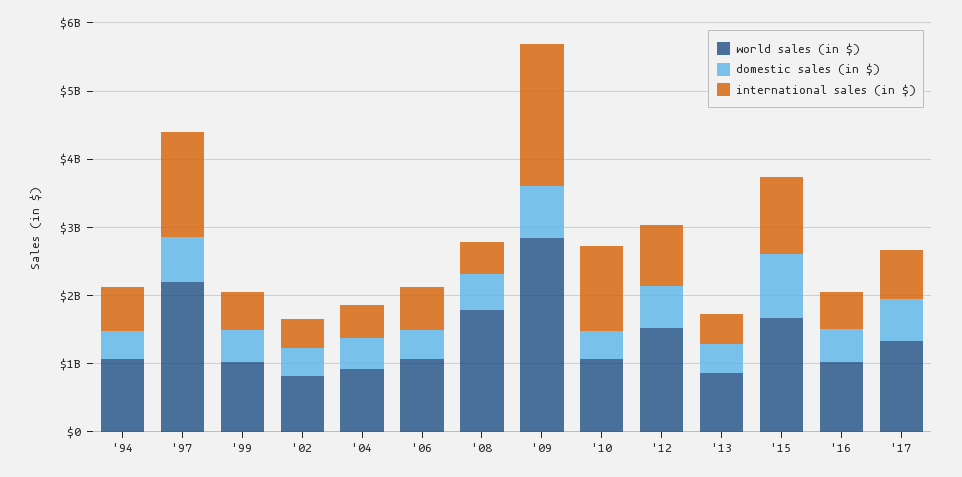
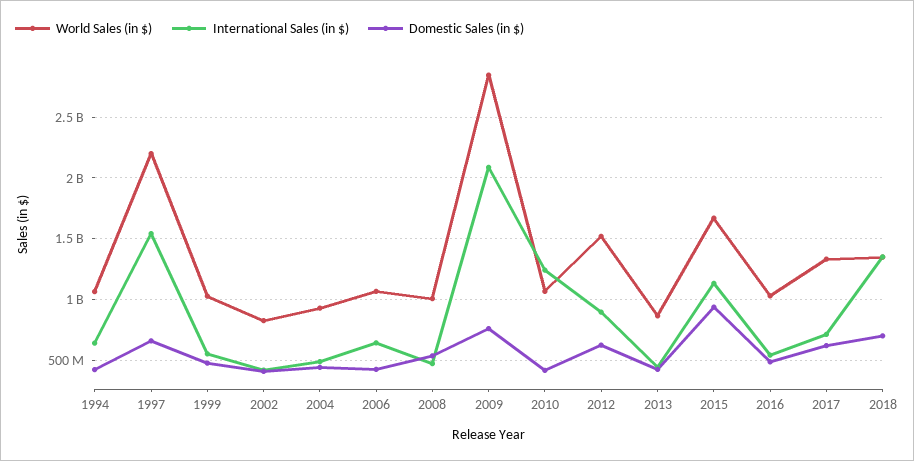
world sales (in $), '08: 1800000000 -> 1000000000
world sales (in $), 2018: none -> 1350000000
international sales (in $), 2018: none -> 1350000000
domestic sales (in $), 2018: none -> 700000000

